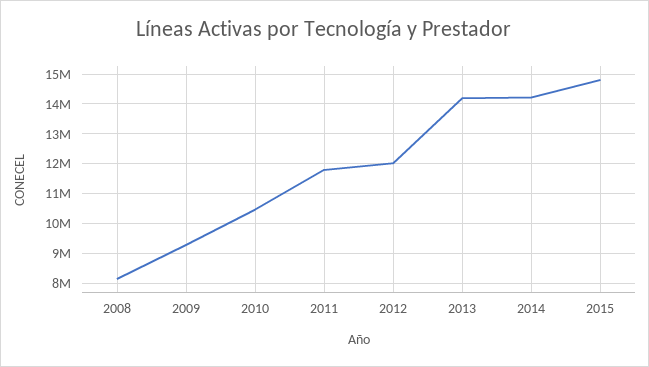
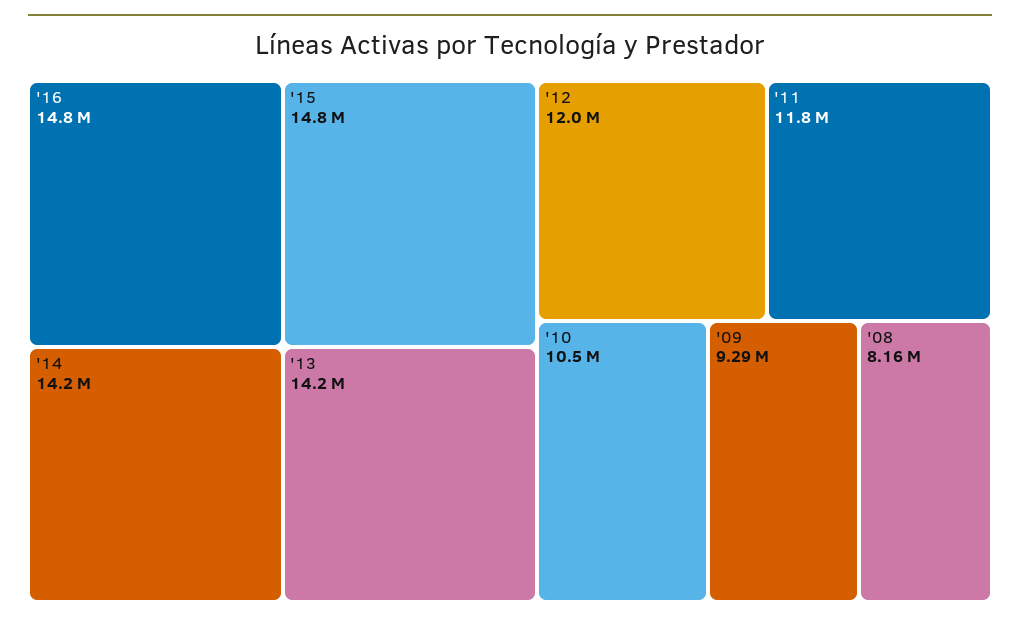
'16: none -> 14800000

